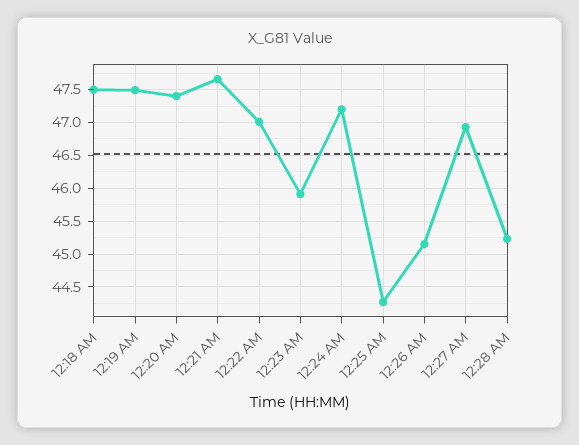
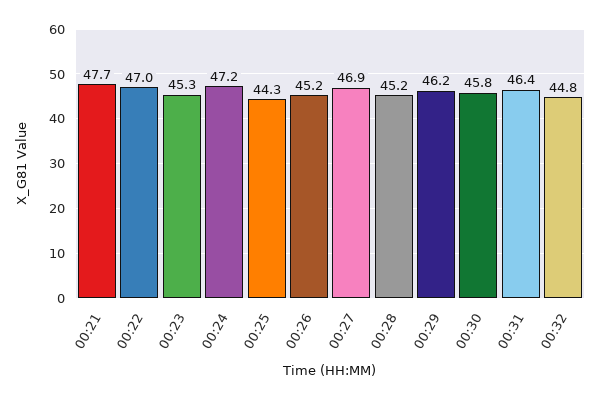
12:18 AM: 47.5 -> none
12:19 AM: 47.5 -> none
12:20 AM: 47.4 -> none
12:23 AM: 45.9 -> 45.3
00:29: none -> 46.2
00:30: none -> 45.8
00:31: none -> 46.4
00:32: none -> 44.8

